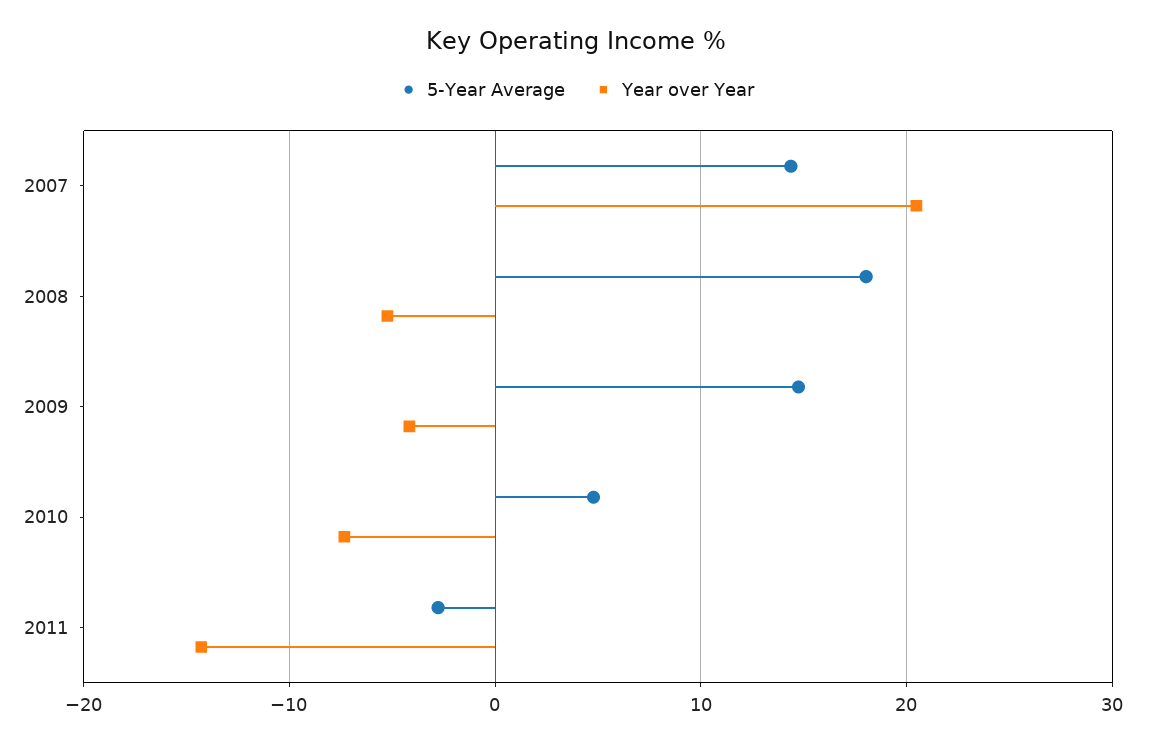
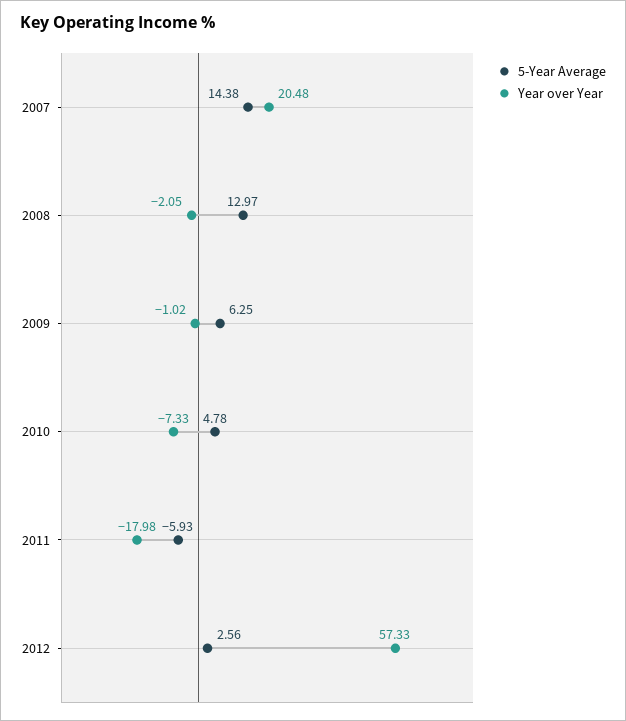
5-Year Average, 2008: 18 -> 12.97
Year over Year, 2008: -5 -> -2.05
5-Year Average, 2009: 15 -> 6.25
Year over Year, 2009: -4 -> -1.02
5-Year Average, 2011: -3 -> -5.93
Year over Year, 2011: -14 -> -17.98
5-Year Average, 2012: none -> 2.56
Year over Year, 2012: none -> 57.33

